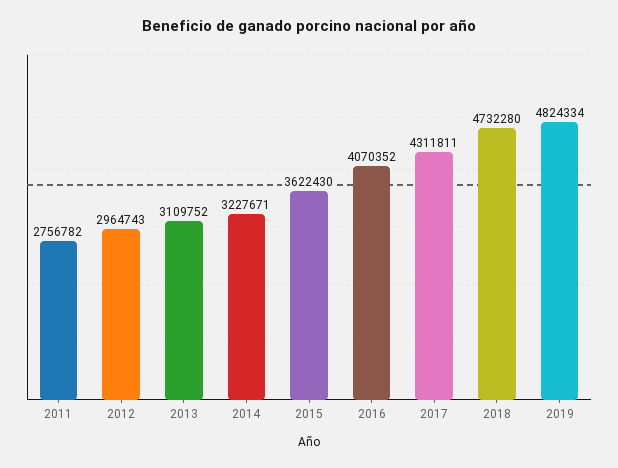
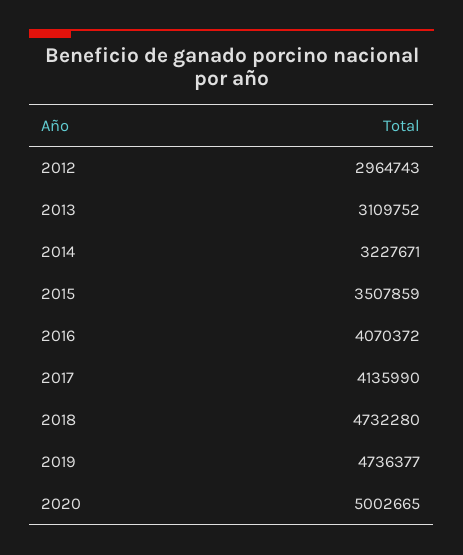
2011: 2756782 -> none
2015: 3622430 -> 3507859
2016: 4070352 -> 4070372
2017: 4311811 -> 4135990
2019: 4824334 -> 4736377
2020: none -> 5002665

